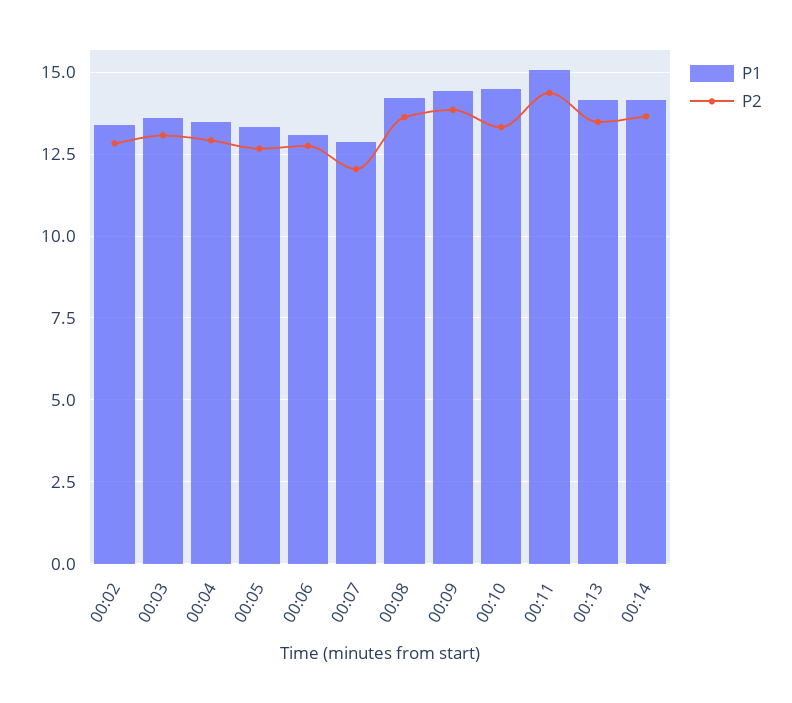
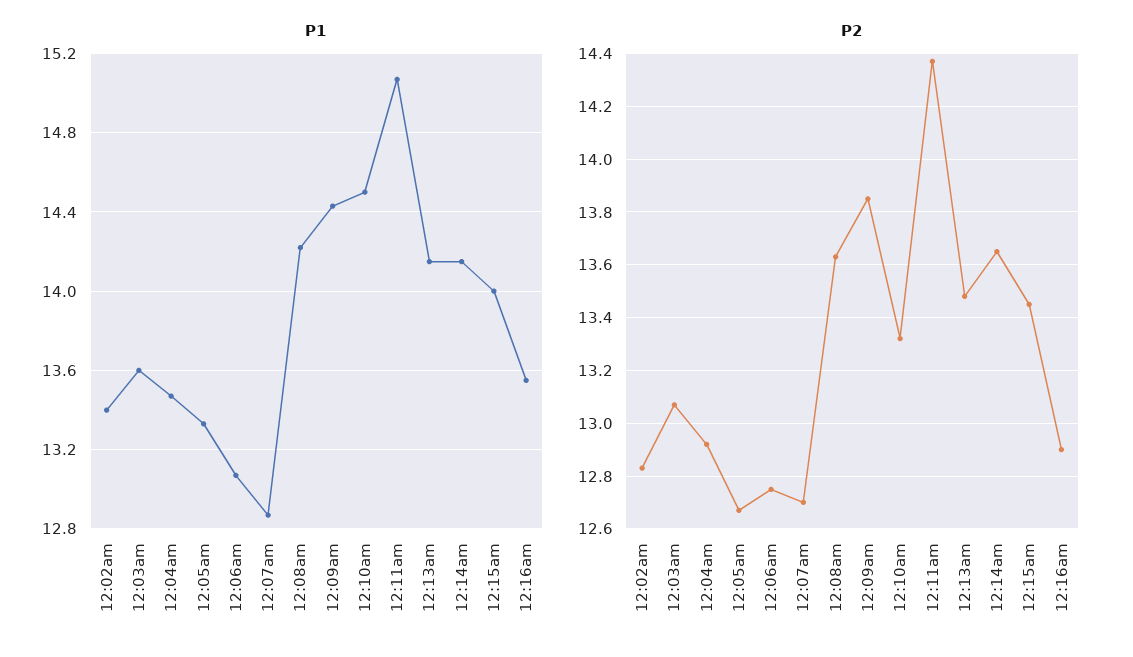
P2, 00:07: 12 -> 12.7
P1, 12:15am: none -> 14
P1, 12:16am: none -> 13.55
P2, 12:15am: none -> 13.45
P2, 12:16am: none -> 12.9

